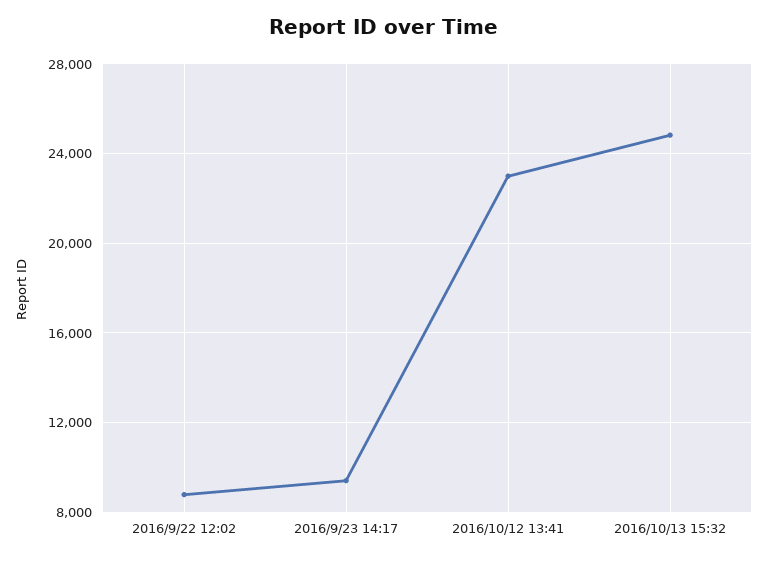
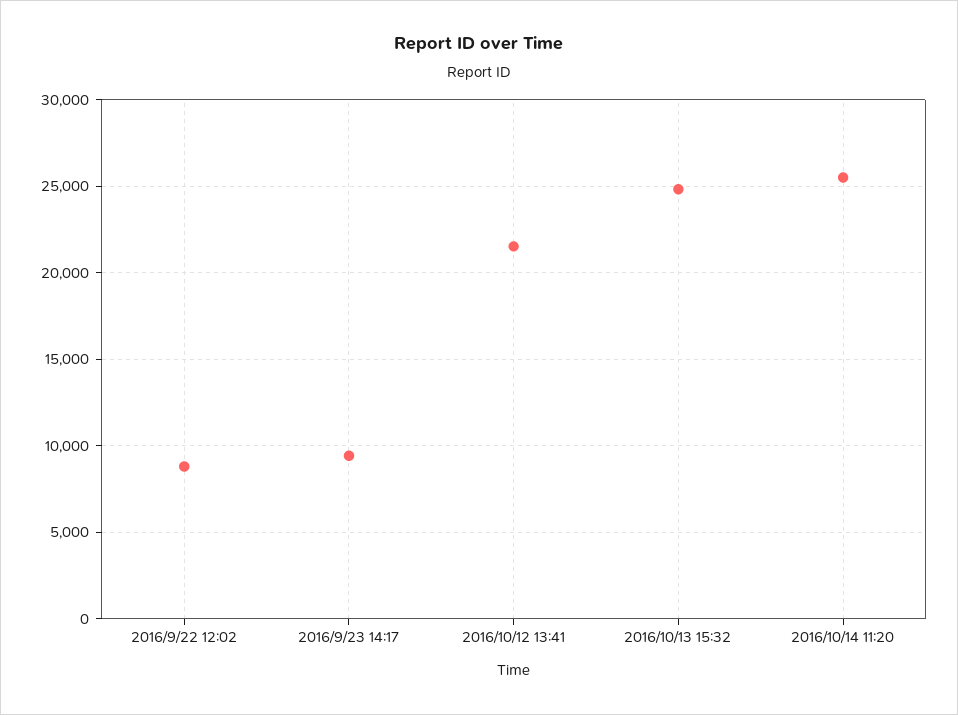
2016/10/12 13:41: 23000 -> 21500
2016/10/14 11:20: none -> 25500

